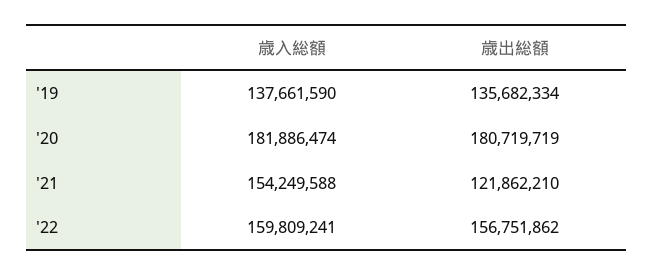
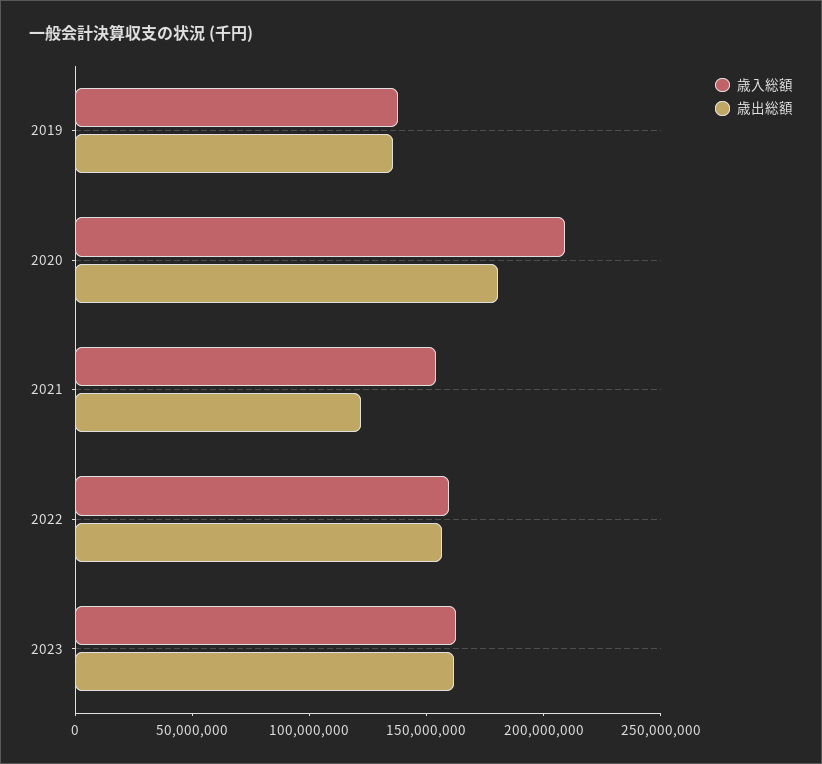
歳入総額, '20: 181886474 -> 210000000
歳入総額, 2023: none -> 160000000
歳出総額, 2023: none -> 160000000

